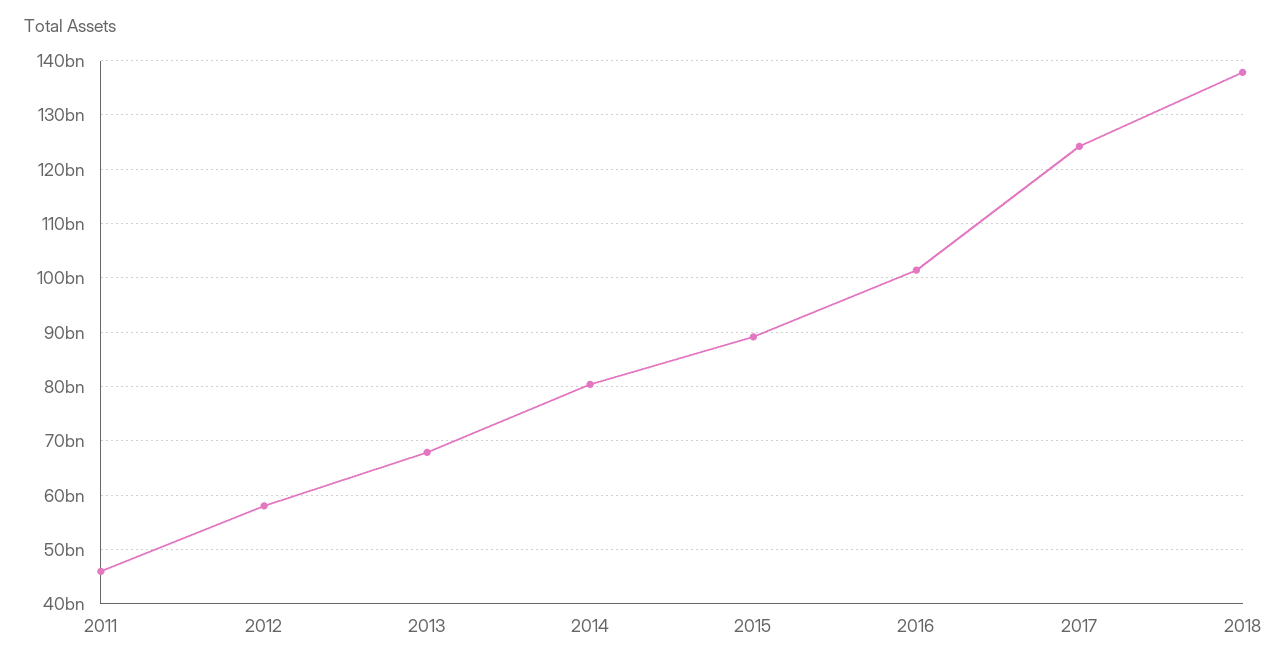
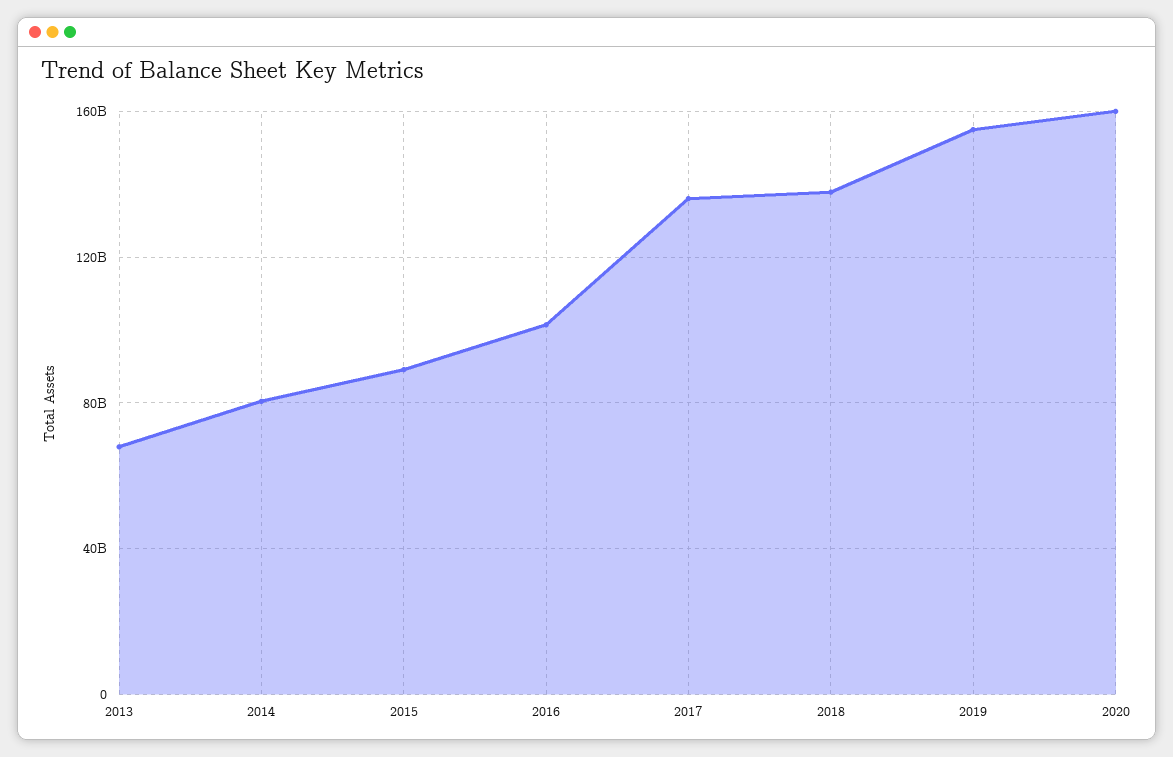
2011: 46000000000 -> none
2012: 58000000000 -> none
2017: 124000000000 -> 135000000000
2019: none -> 155000000000
2020: none -> 160000000000

